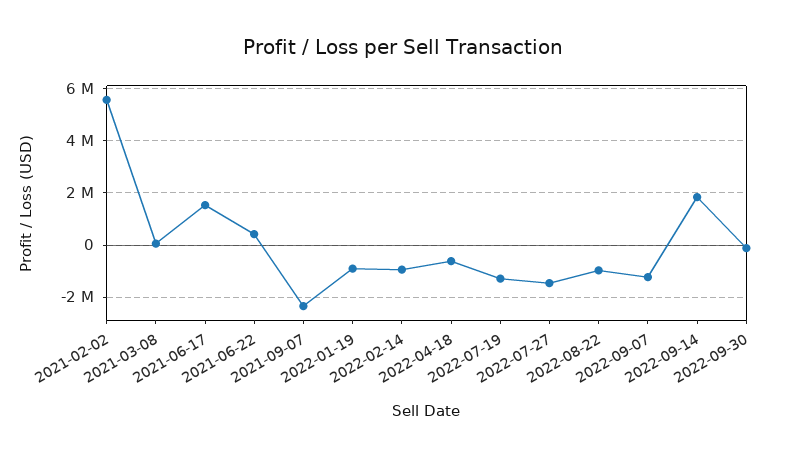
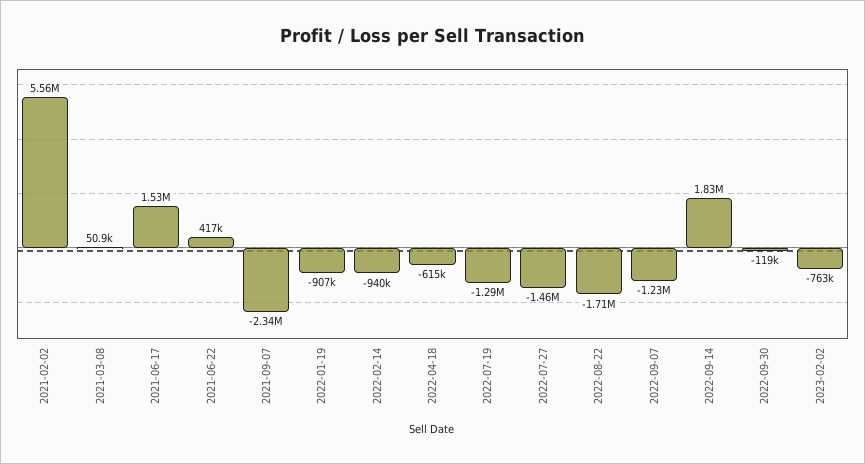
2022-08-22: -1000000 -> -1710000
2023-02-02: none -> -763000

